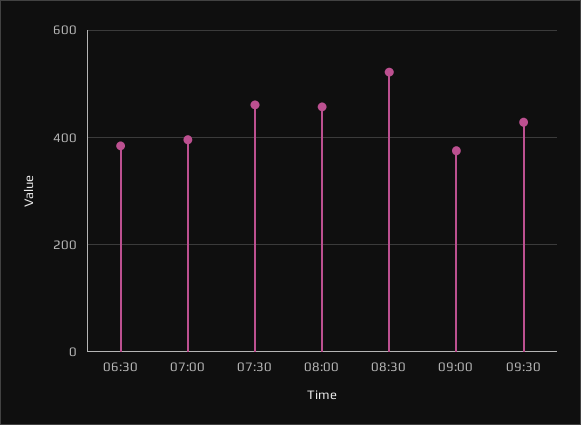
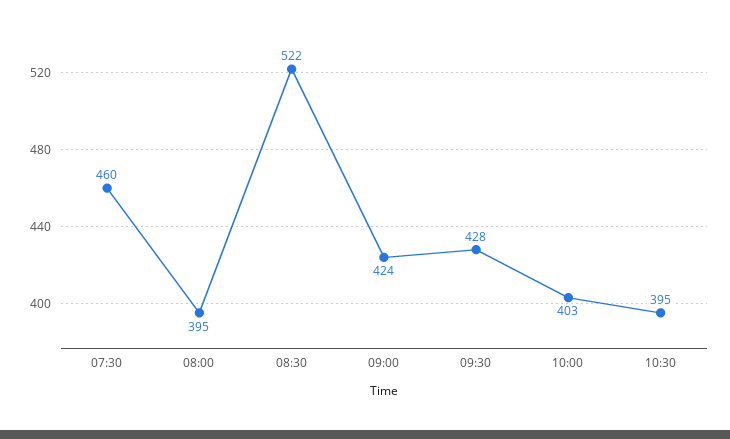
06:30: 380 -> none
07:00: 400 -> none
08:00: 460 -> 395
09:00: 380 -> 424
10:00: none -> 403
10:30: none -> 395

